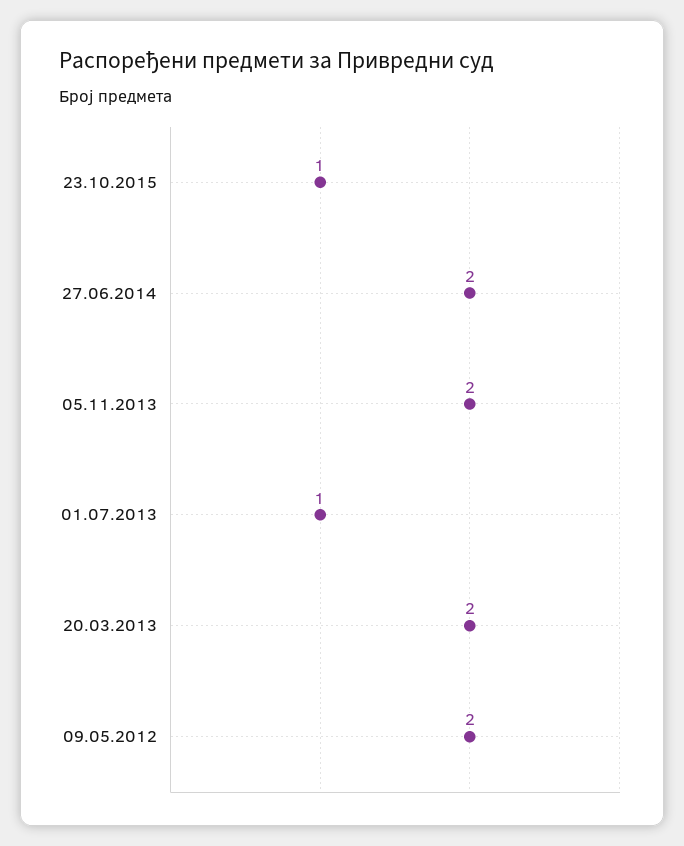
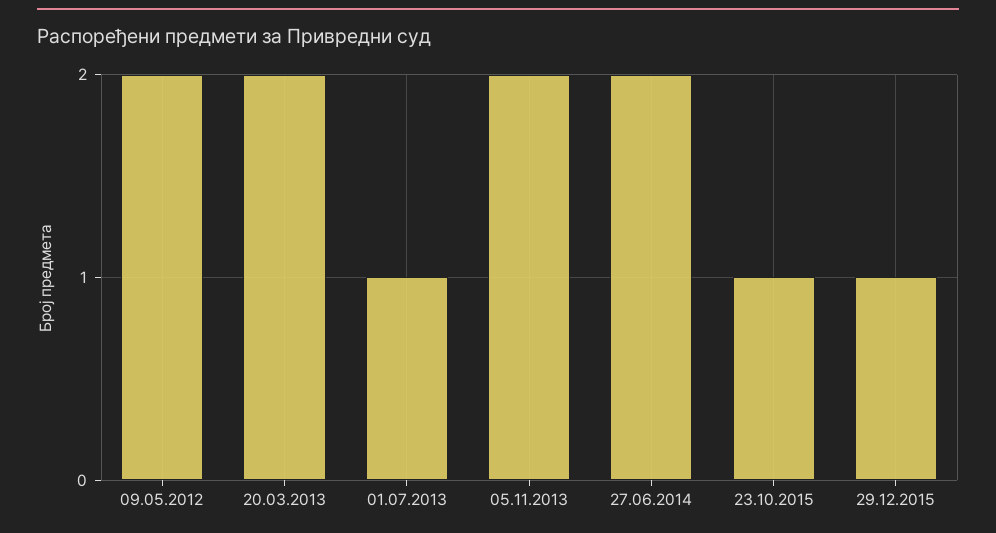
29.12.2015: none -> 1

